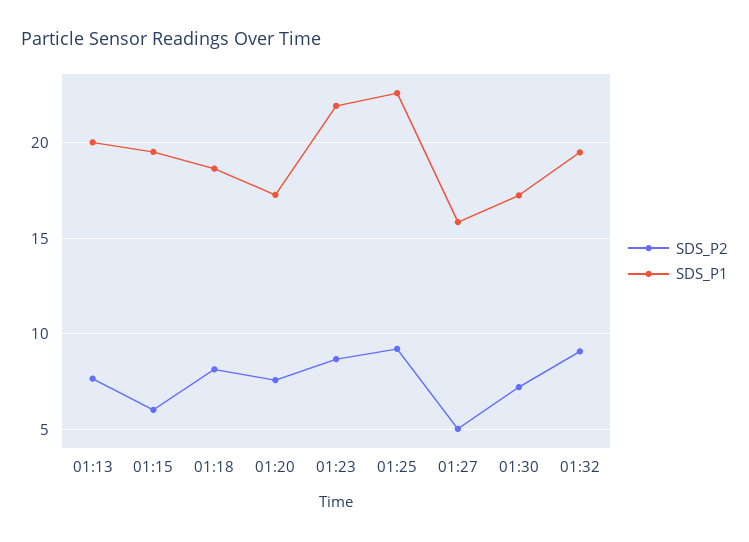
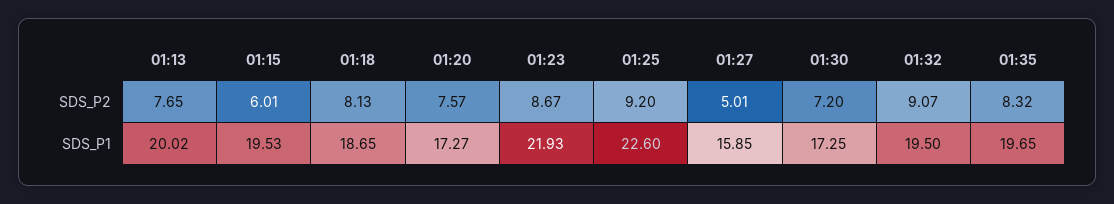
SDS_P2, 01:35: none -> 8.32
SDS_P1, 01:35: none -> 19.65

